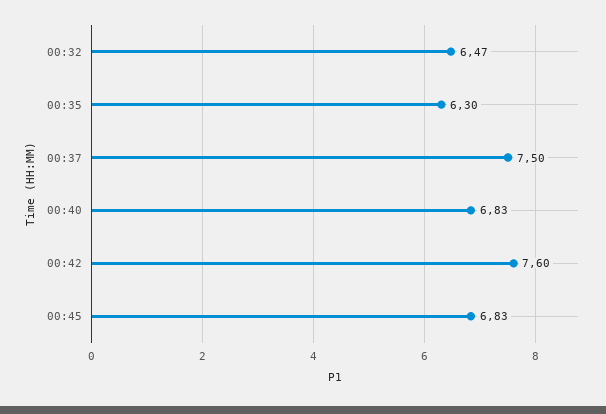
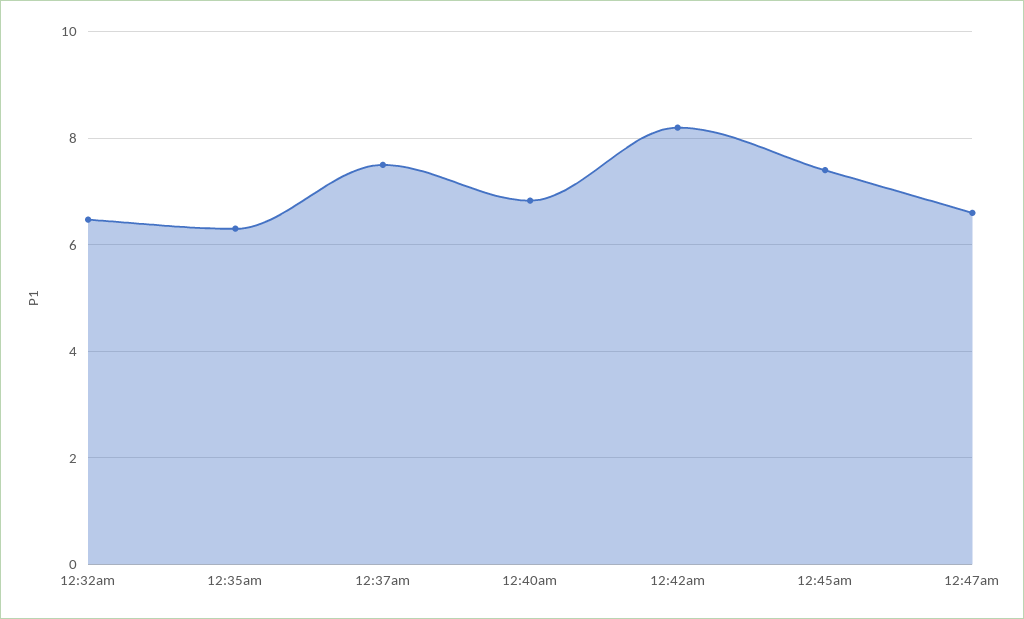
00:42: 7.6 -> 8.2
00:45: 6.83 -> 7.4
12:47am: none -> 6.6

